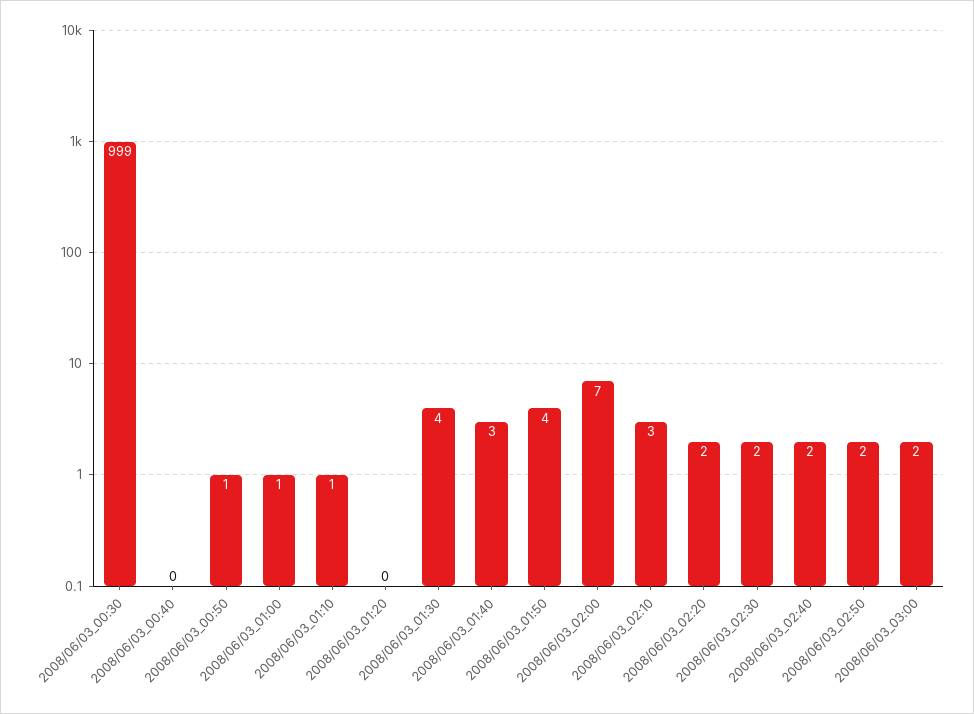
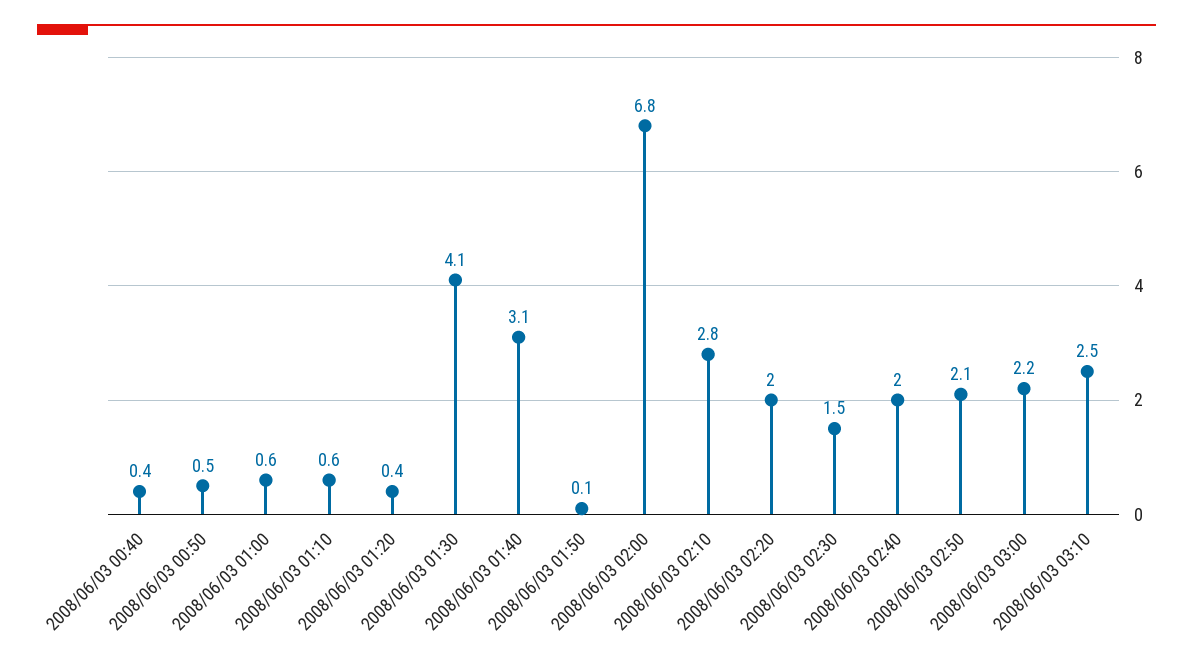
2008/06/03_00:30: 999 -> none
2008/06/03_01:50: 4 -> 0.1
2008/06/03 03:10: none -> 2.5

